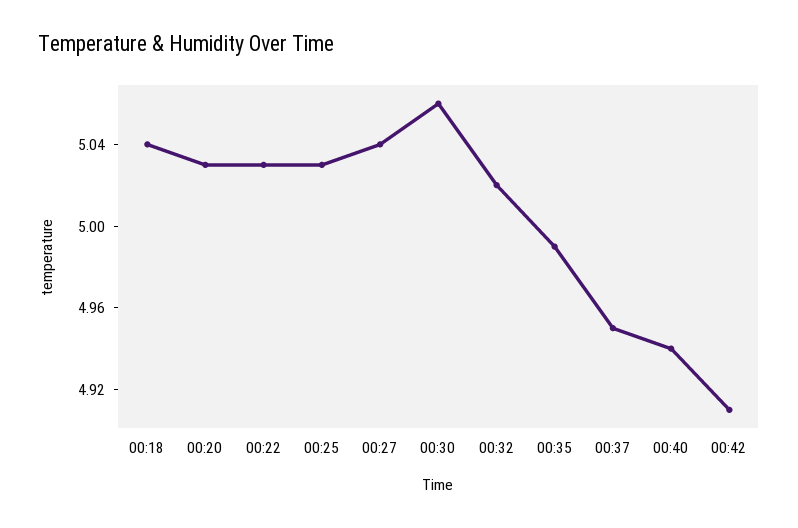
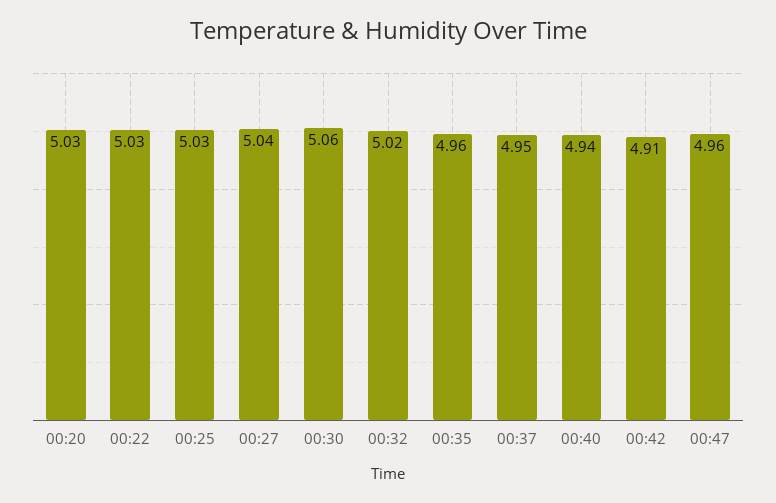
00:18: 5.04 -> none
00:35: 4.99 -> 4.96
00:47: none -> 4.96

